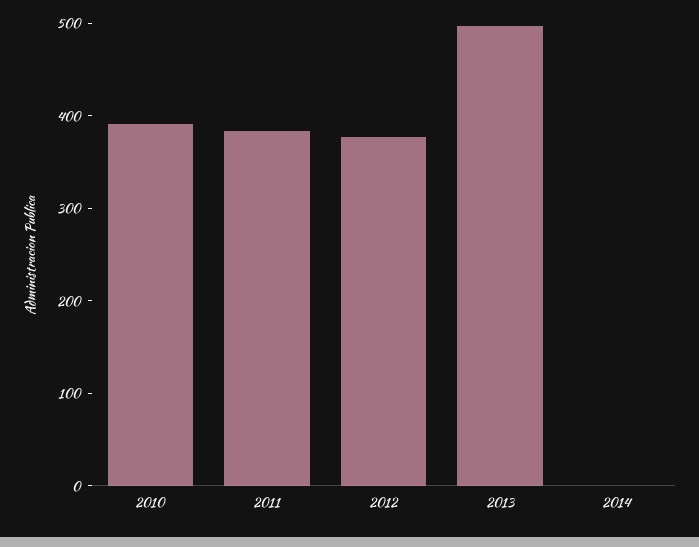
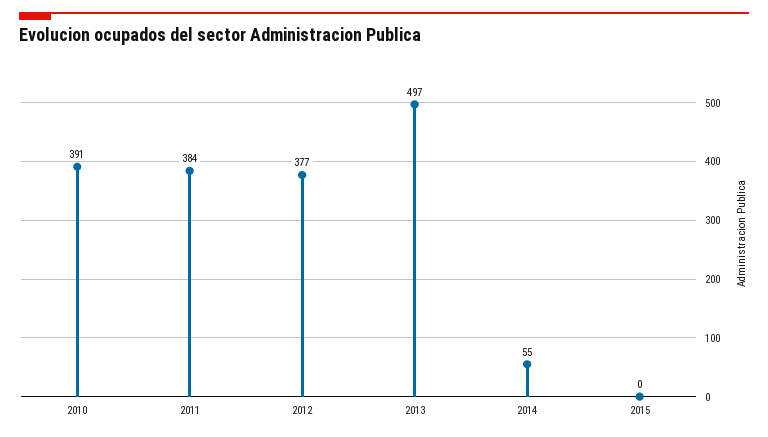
2014: 0 -> 55
2015: none -> 0

